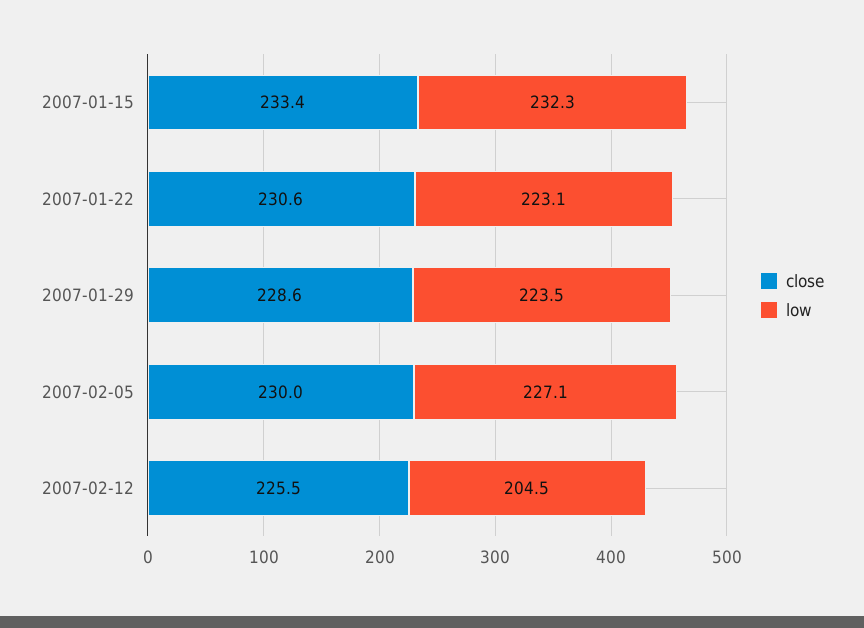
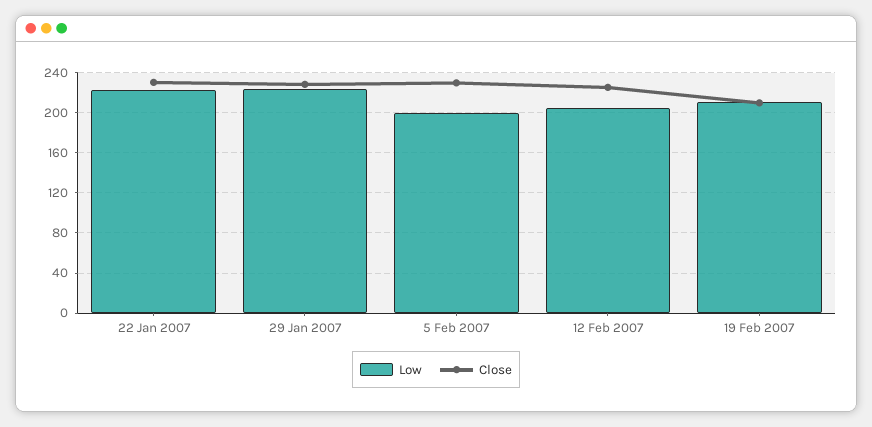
close, 2007-01-15: 233.4 -> none
low, 2007-01-15: 232.3 -> none
low, 2007-02-05: 227.1 -> 200
low, 19 Feb 2007: none -> 210
close, 19 Feb 2007: none -> 210

